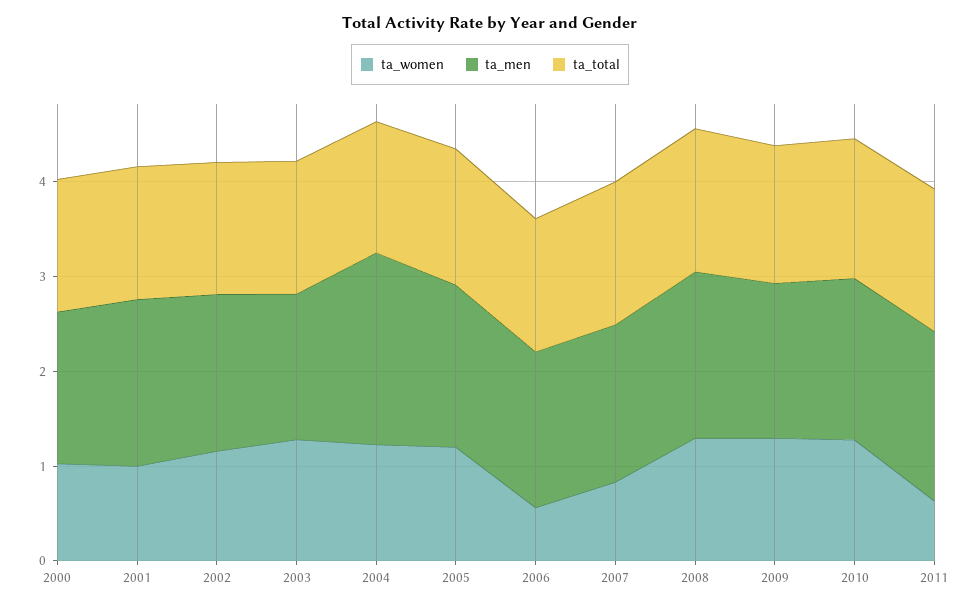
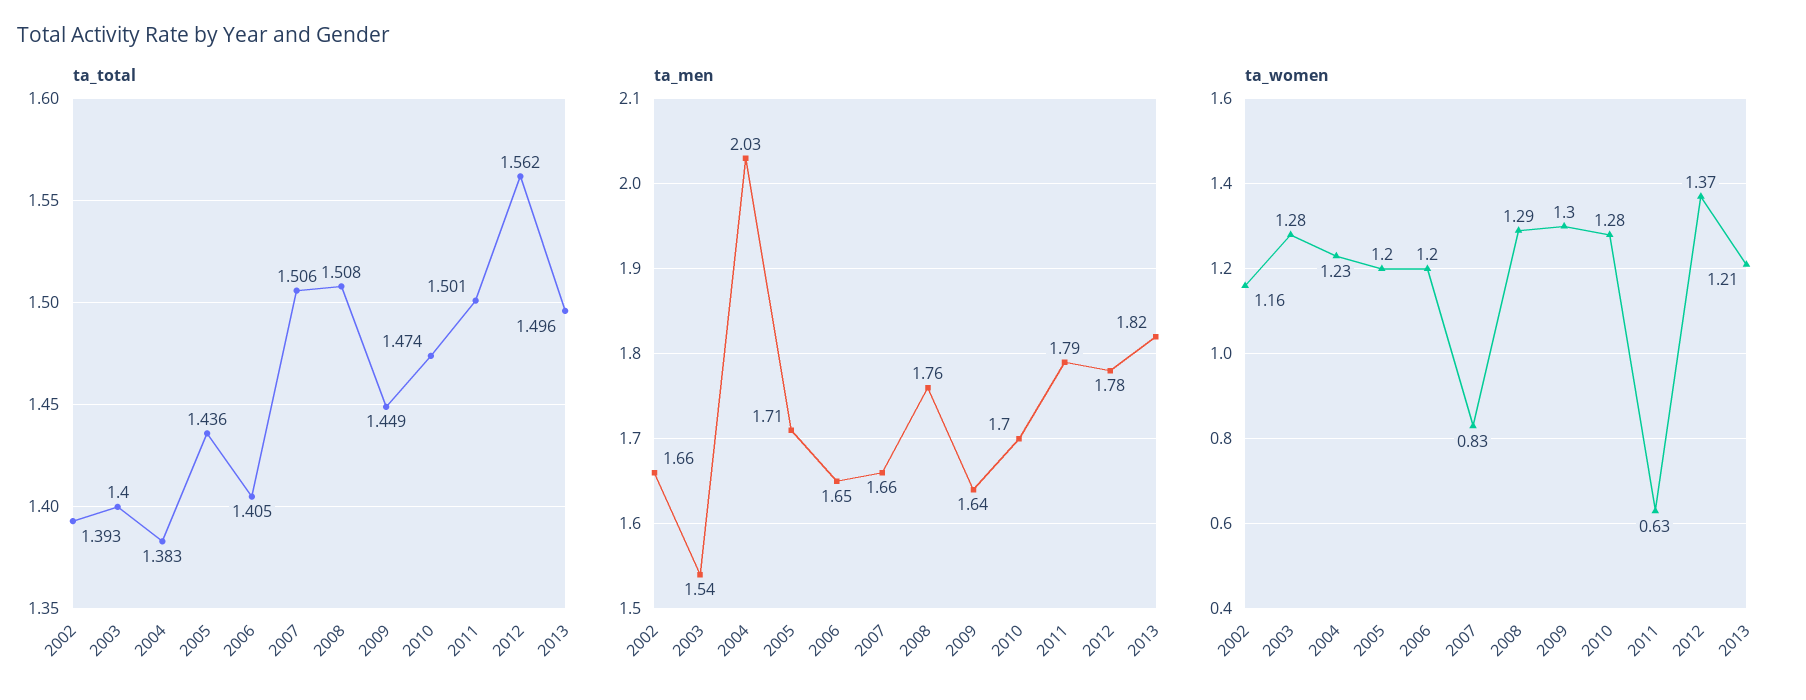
ta_women, 2000: 1 -> none
ta_men, 2000: 1.6 -> none
ta_total, 2000: 1.4 -> none
ta_women, 2001: 1 -> none
ta_men, 2001: 1.8 -> none
ta_total, 2001: 1.4 -> none
ta_women, 2006: 0.6 -> 1.2
ta_total, 2012: none -> 1.562
ta_total, 2013: none -> 1.496
ta_men, 2012: none -> 1.78
ta_men, 2013: none -> 1.82
ta_women, 2012: none -> 1.37
ta_women, 2013: none -> 1.21

